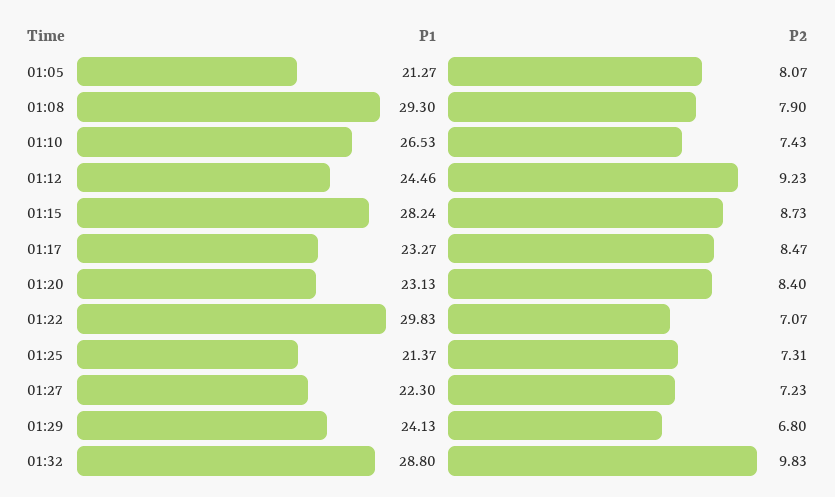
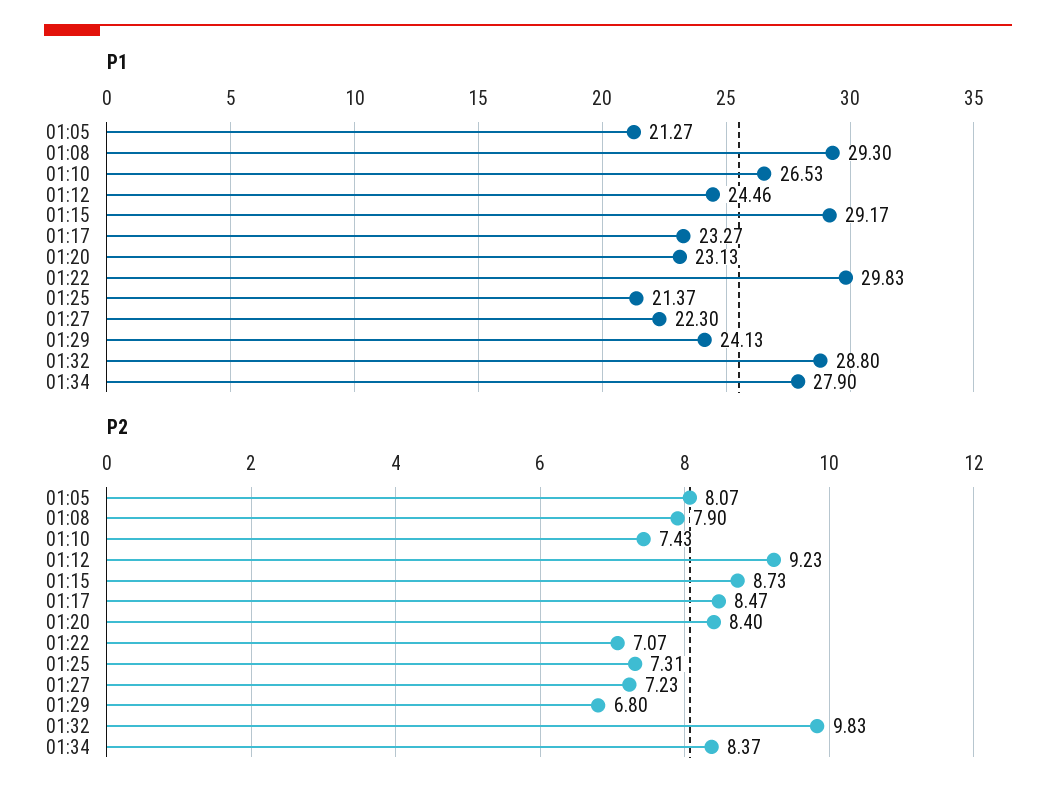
P1, 01:15: 28.24 -> 29.17
P1, 01:34: none -> 27.9
P2, 01:34: none -> 8.37

